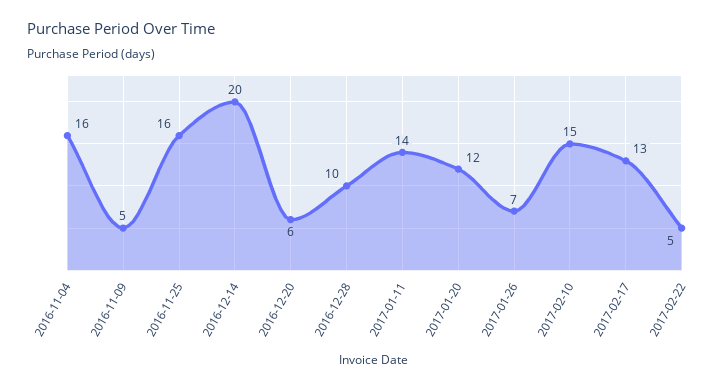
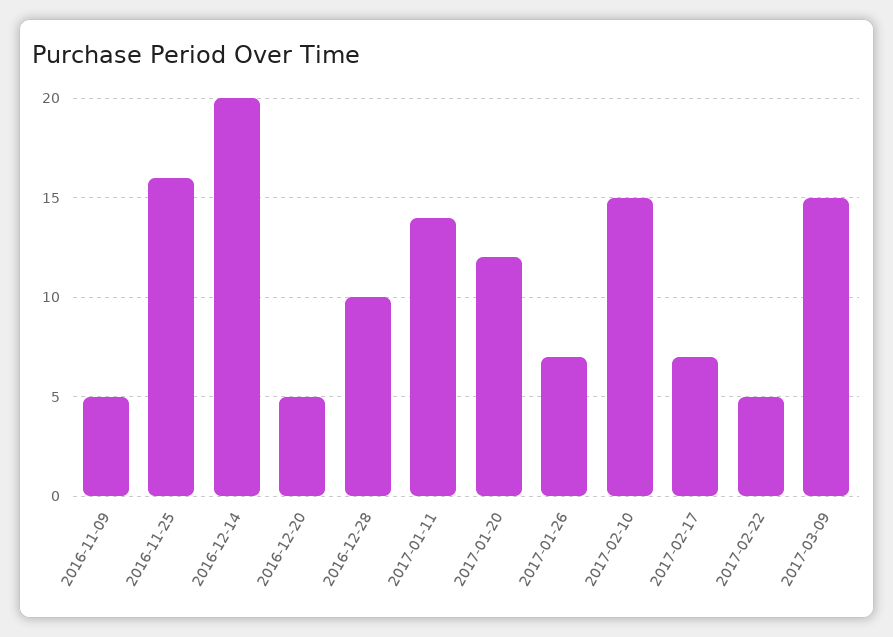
2016-11-04: 16 -> none
2016-12-20: 6 -> 5
2017-02-17: 13 -> 7
2017-03-09: none -> 15

